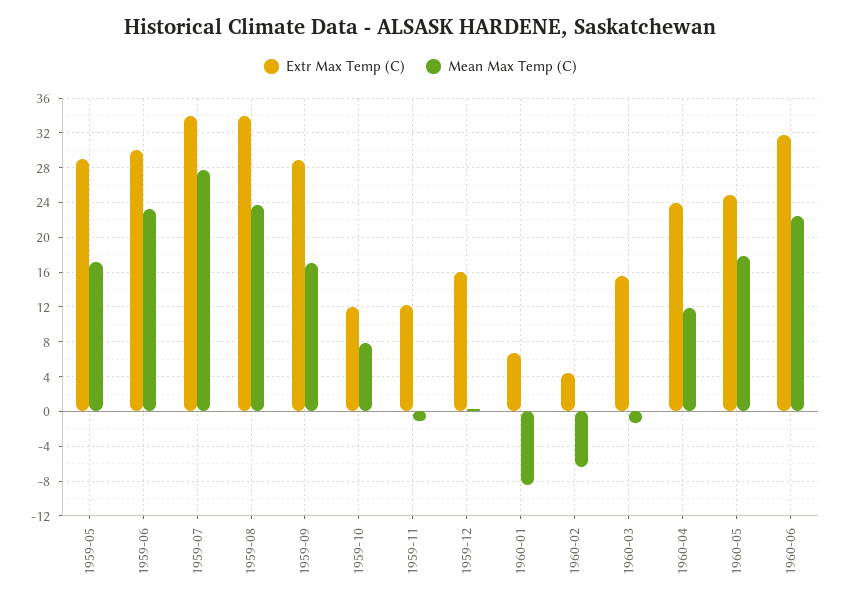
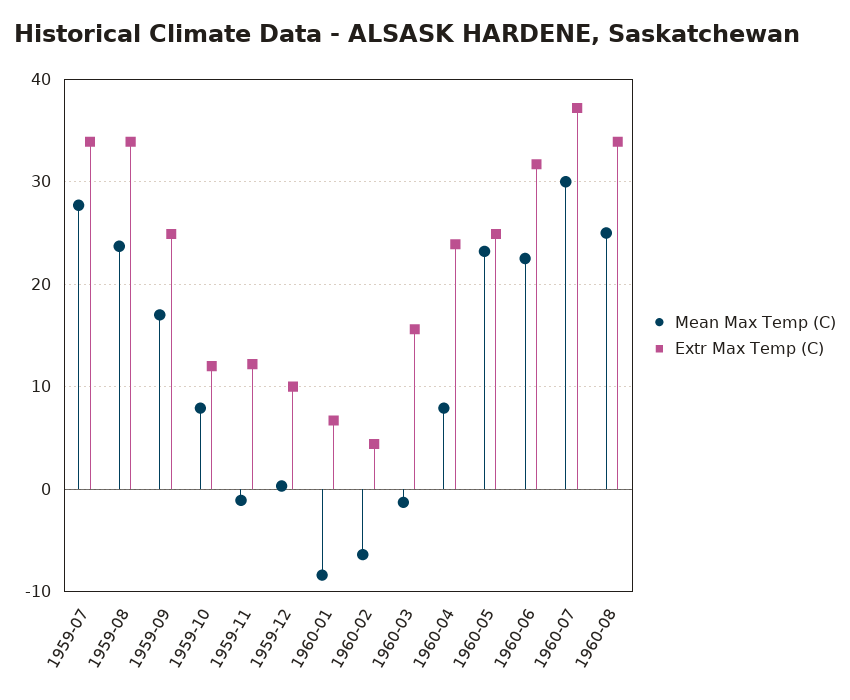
Extr Max Temp (C), 1959-05: 29 -> none
Mean Max Temp (C), 1959-05: 17 -> none
Extr Max Temp (C), 1959-06: 30 -> none
Mean Max Temp (C), 1959-06: 23 -> none
Extr Max Temp (C), 1959-09: 29 -> 25
Extr Max Temp (C), 1959-12: 16 -> 10
Mean Max Temp (C), 1960-04: 12 -> 8
Mean Max Temp (C), 1960-05: 18 -> 23
Mean Max Temp (C), 1960-07: none -> 30
Extr Max Temp (C), 1960-07: none -> 37
Mean Max Temp (C), 1960-08: none -> 25
Extr Max Temp (C), 1960-08: none -> 34

